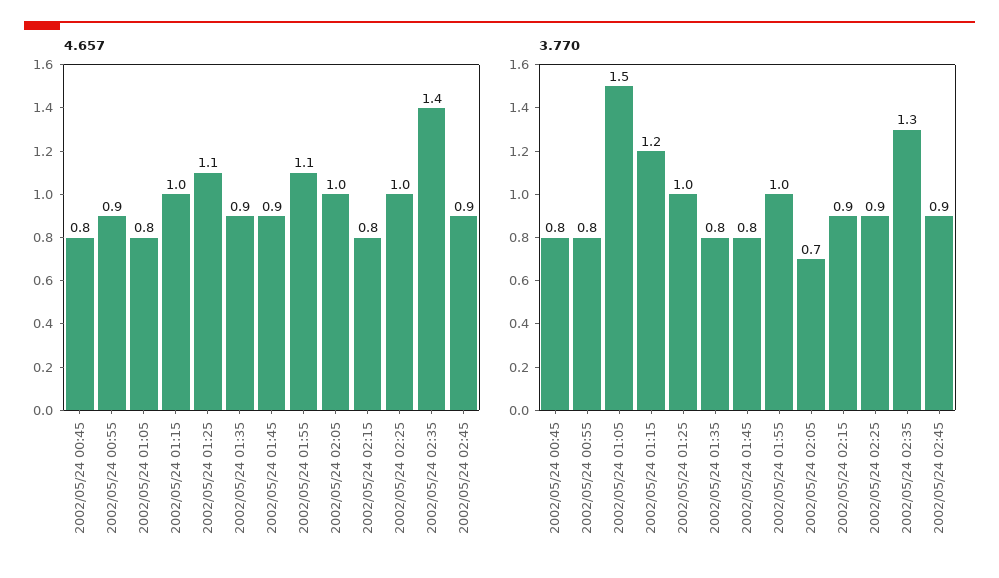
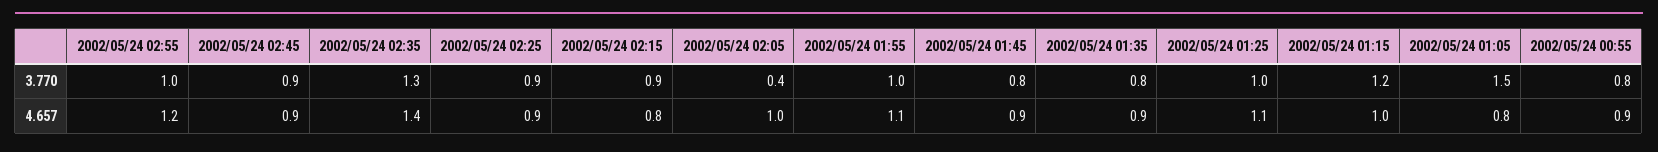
4.657, 2002/05/24 00:45: 0.8 -> none
4.657, 2002/05/24 02:25: 1 -> 0.9
3.770, 2002/05/24 00:45: 0.8 -> none
3.770, 2002/05/24 02:05: 0.7 -> 0.4
3.770, 2002/05/24 02:55: none -> 1
4.657, 2002/05/24 02:55: none -> 1.2

